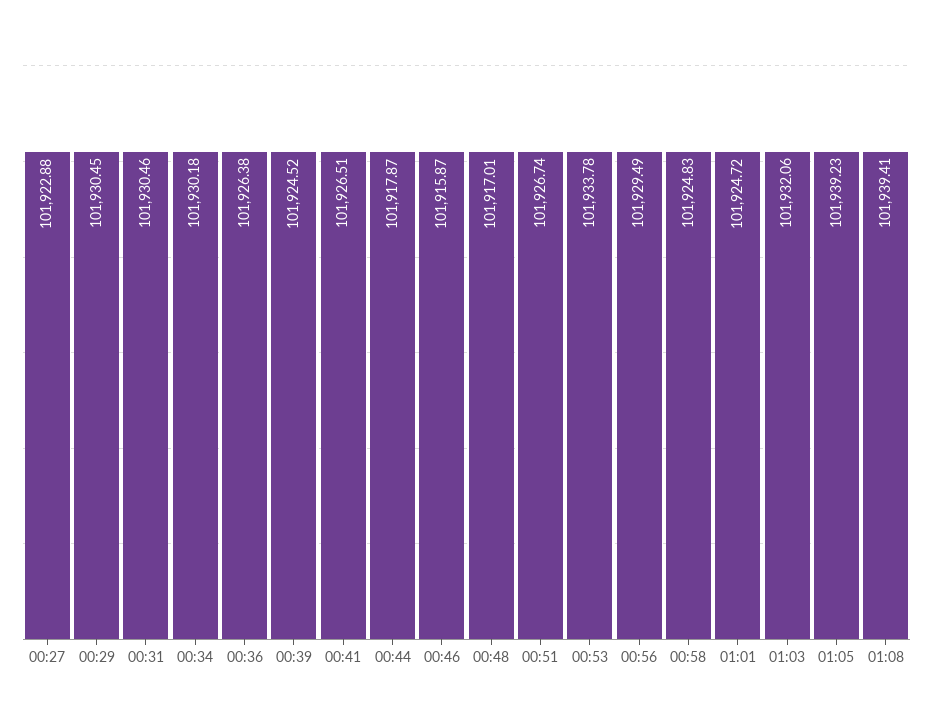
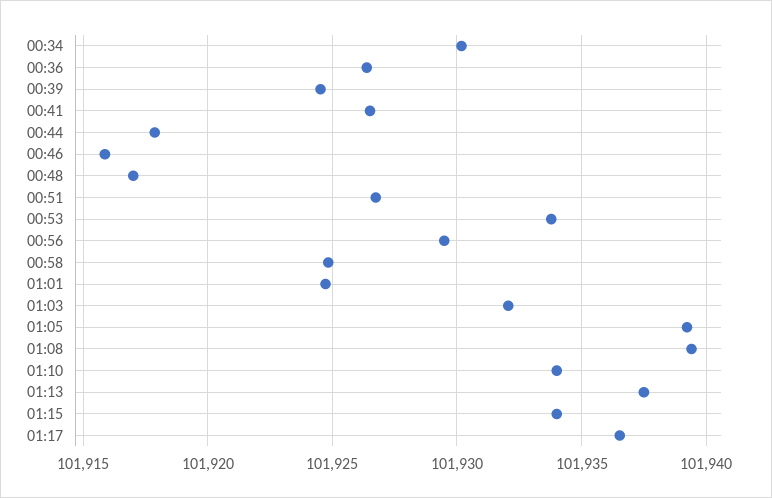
00:27: 101922.88 -> none
00:29: 101930.45 -> none
00:31: 101930.46 -> none
01:10: none -> 101934
01:13: none -> 101937.5
01:15: none -> 101934
01:17: none -> 101936.5

